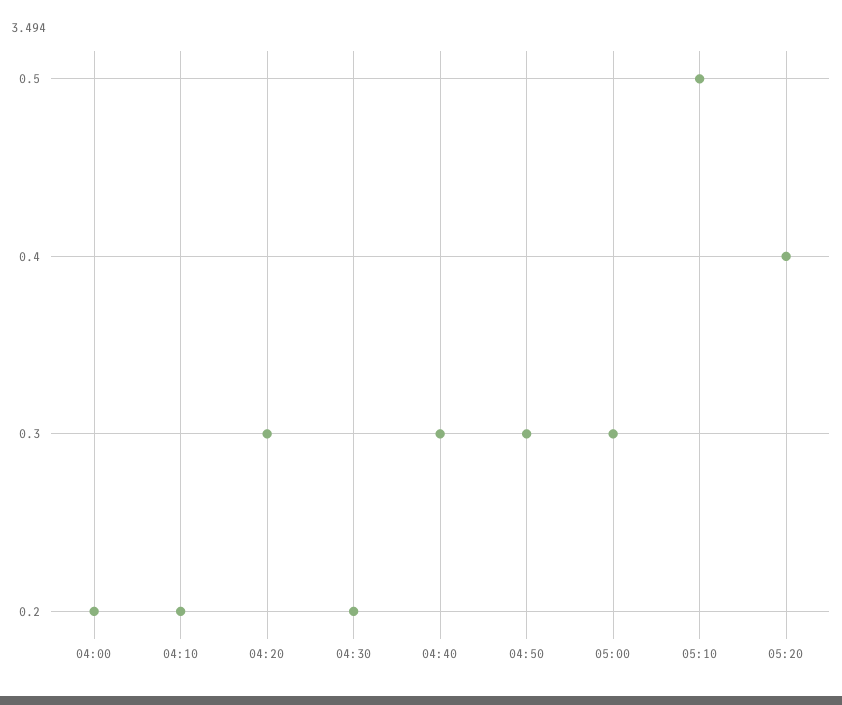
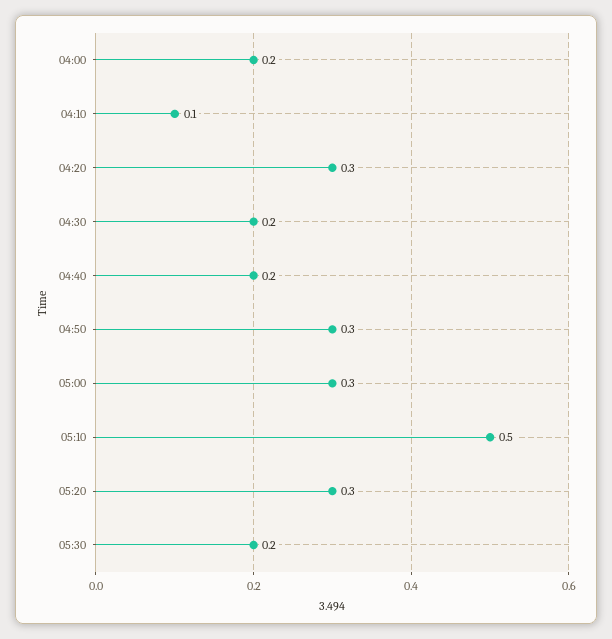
04:10: 0.2 -> 0.1
04:40: 0.3 -> 0.2
05:20: 0.4 -> 0.3
05:30: none -> 0.2

